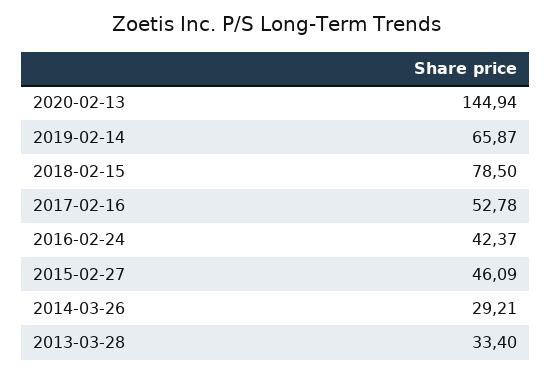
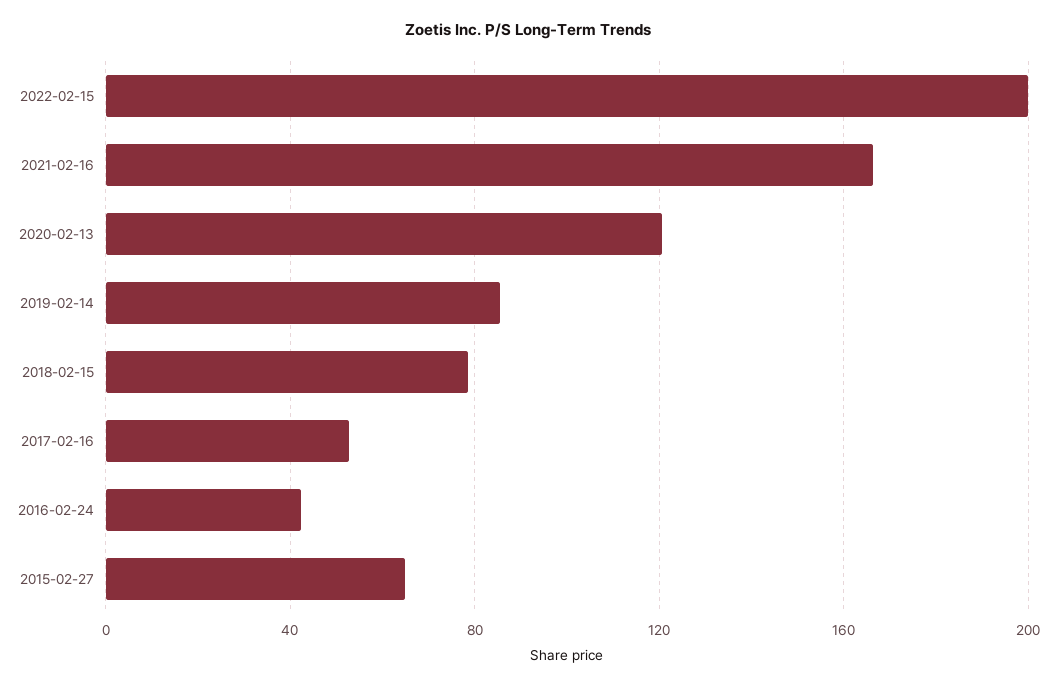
2020-02-13: 144.94 -> 120
2019-02-14: 65.87 -> 85
2015-02-27: 46.09 -> 65
2014-03-26: 29.21 -> none
2013-03-28: 33.4 -> none
2022-02-15: none -> 200
2021-02-16: none -> 165

